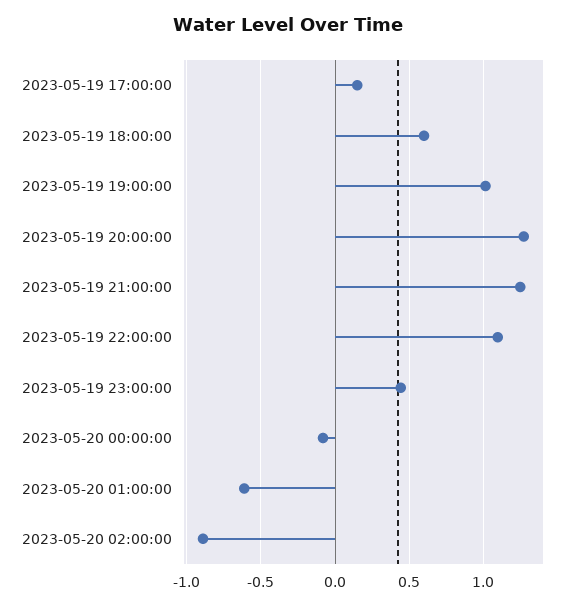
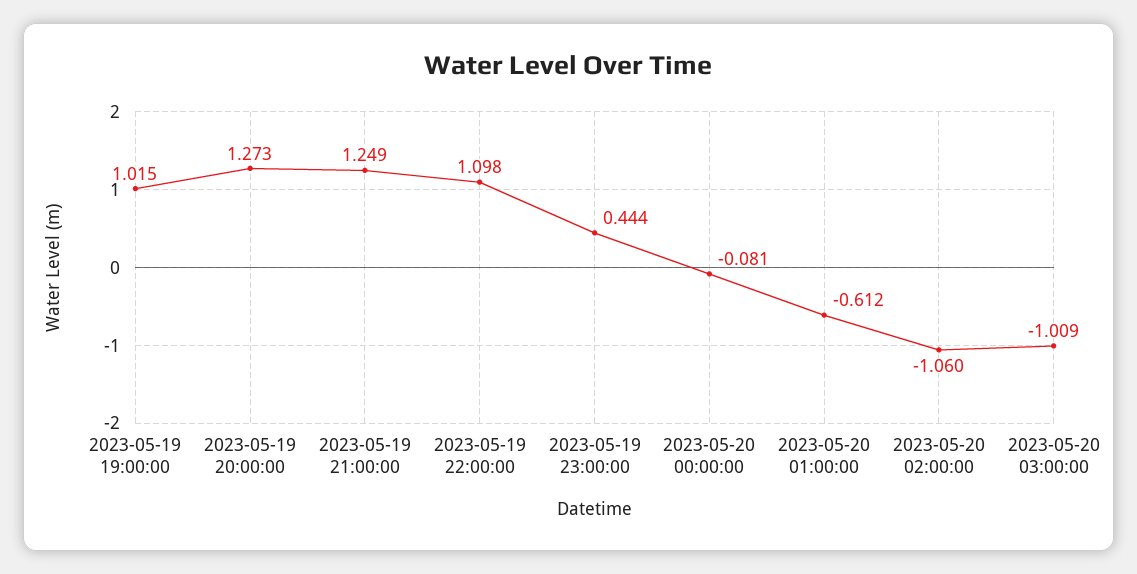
2023-05-19 17:00:00: 0.15 -> none
2023-05-19 18:00:00: 0.6 -> none
2023-05-20 02:00:00: -0.9 -> -1.06
2023-05-20 03:00:00: none -> -1.009

